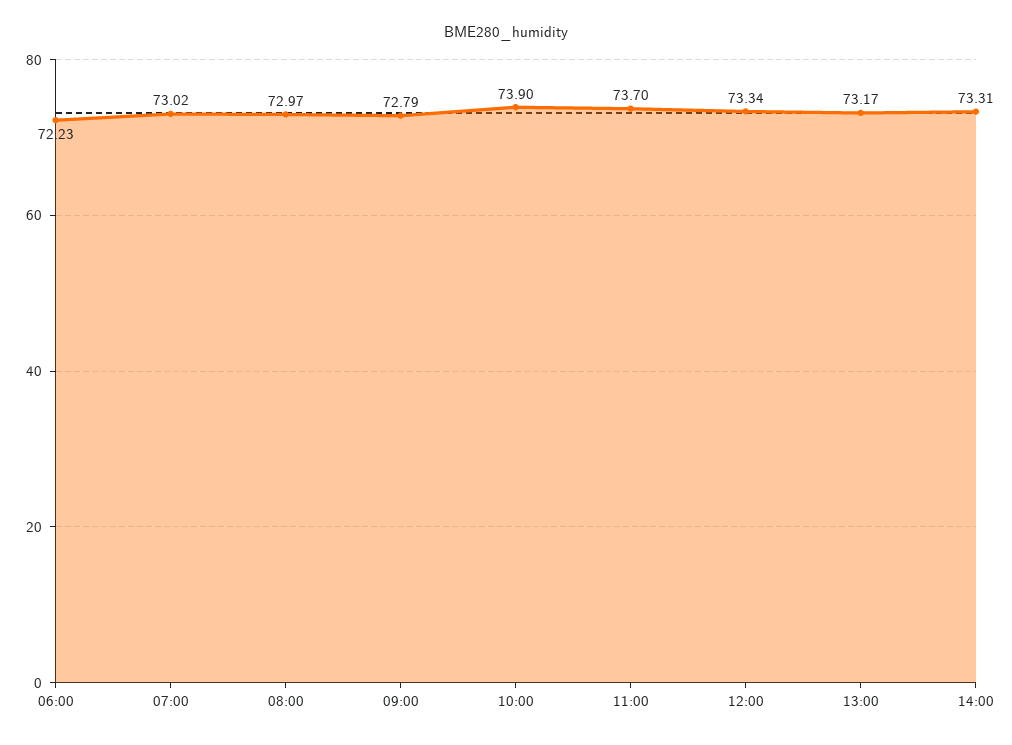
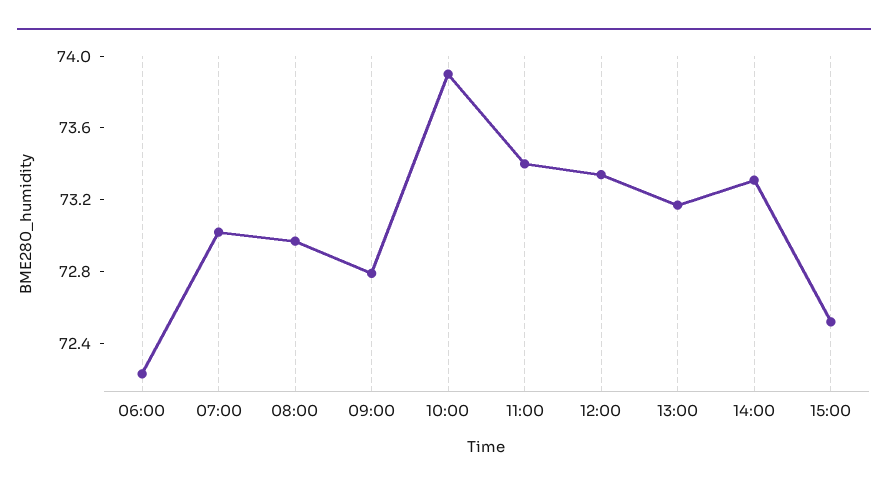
11:00: 73.7 -> 73.4
15:00: none -> 72.5

